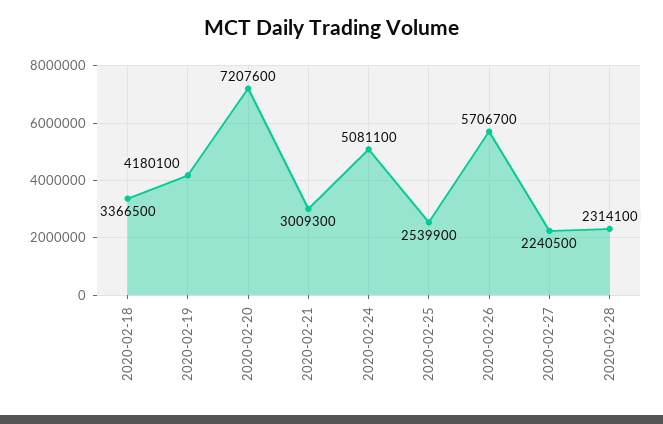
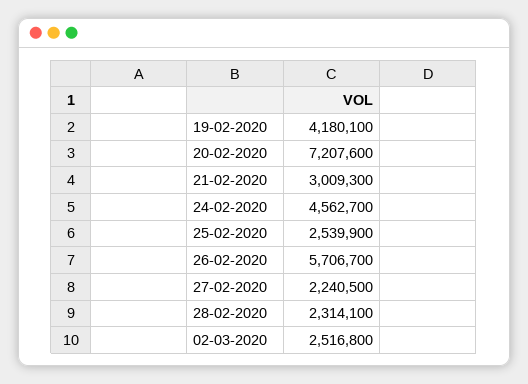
2020-02-18: 3366500 -> none
2020-02-24: 5081100 -> 4562700
02-03-2020: none -> 2516800

